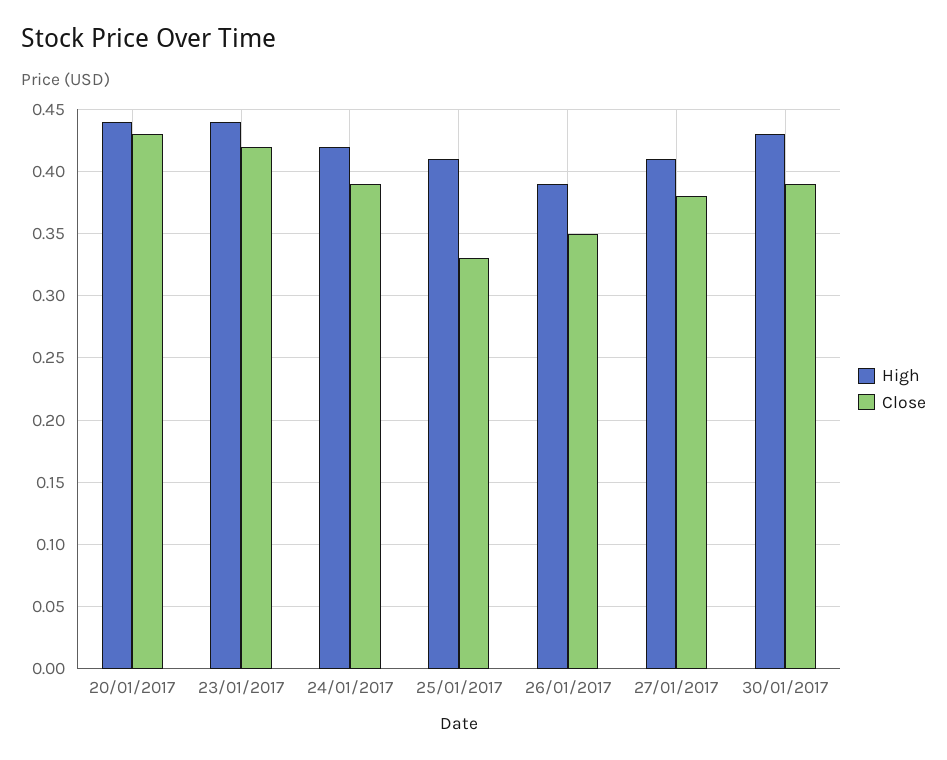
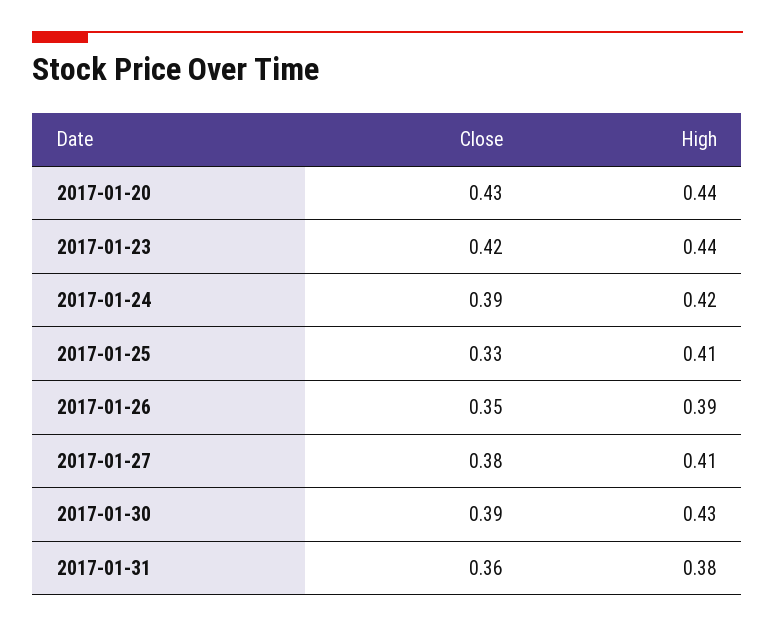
Close, 2017-01-31: none -> 0.36
High, 2017-01-31: none -> 0.38

